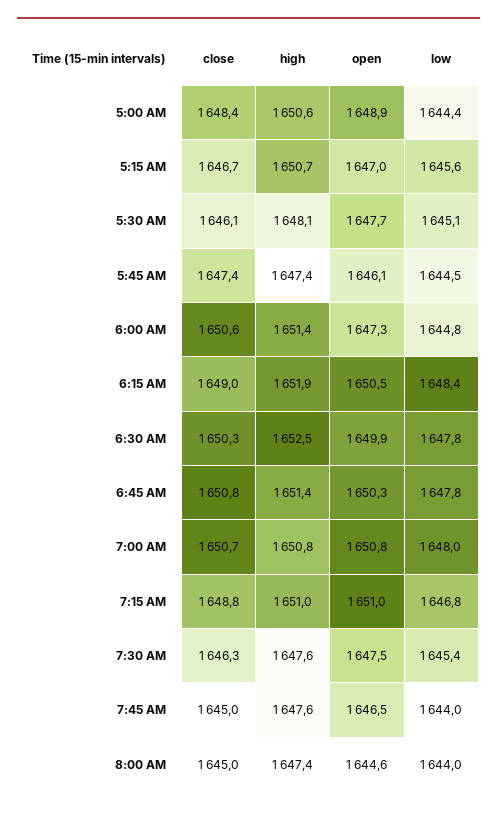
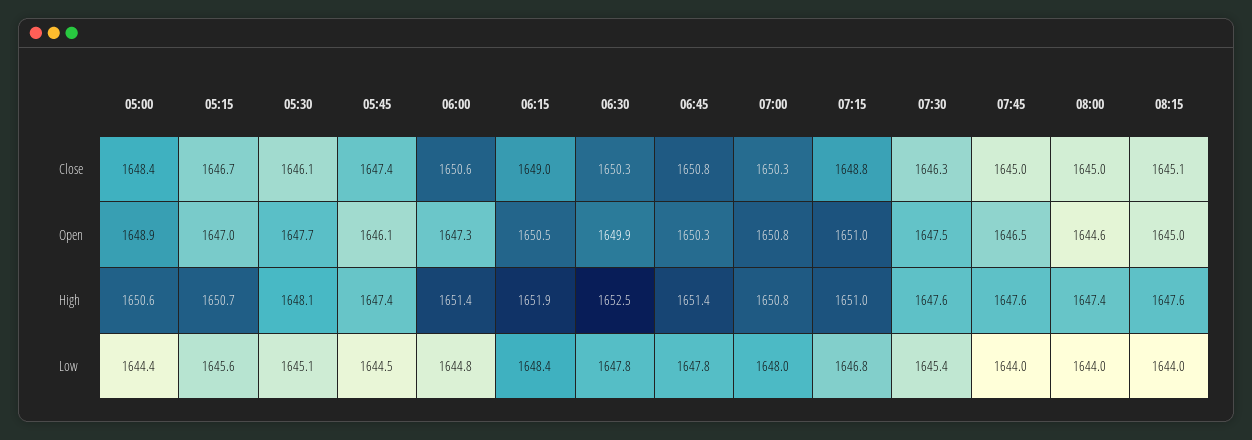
close, 7:00 AM: 1650.7 -> 1650.3
close, 08:15: none -> 1645.1
open, 08:15: none -> 1645
high, 08:15: none -> 1647.6
low, 08:15: none -> 1644

